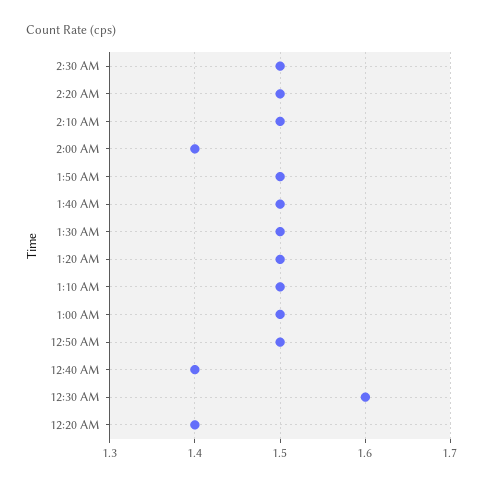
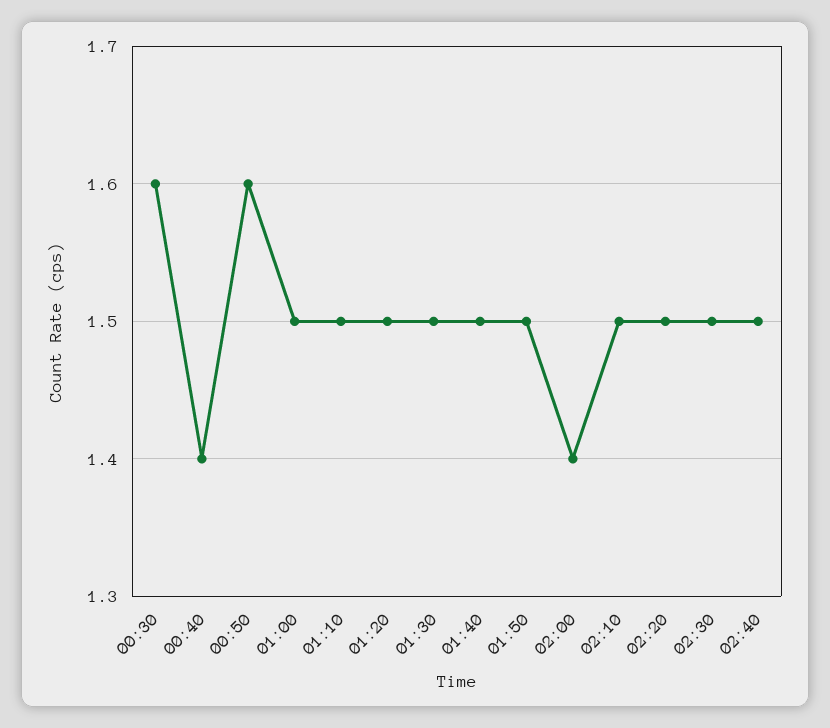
12:50 AM: 1.5 -> 1.6
12:20 AM: 1.4 -> none
02:40: none -> 1.5

